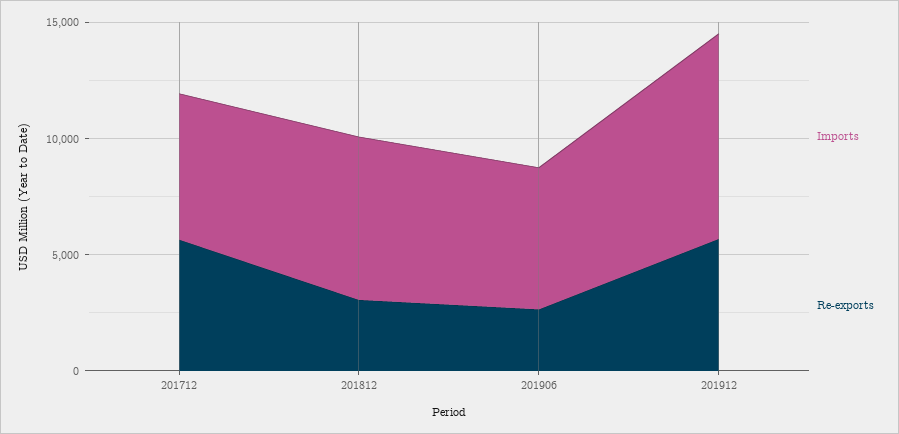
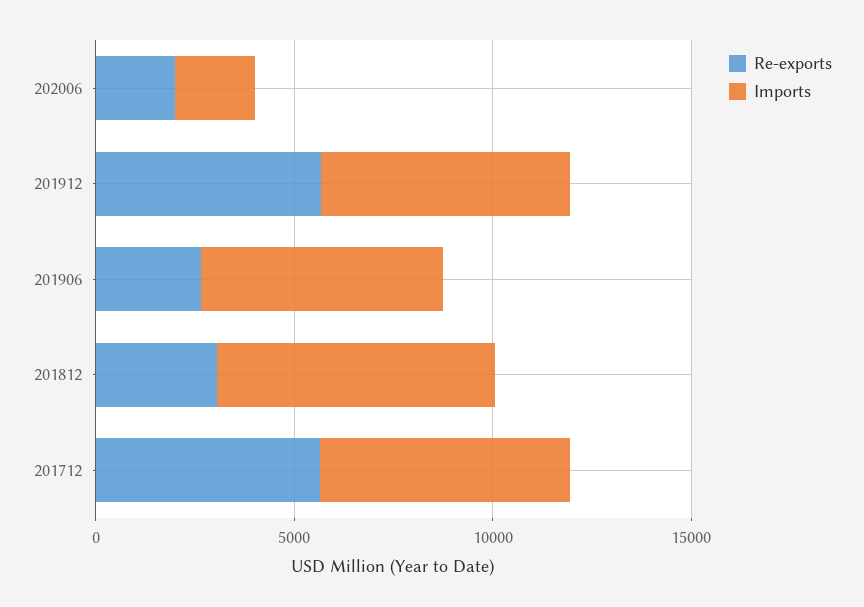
Imports, 201912: 9000 -> 6000
Re-exports, 202006: none -> 2000
Imports, 202006: none -> 2000

